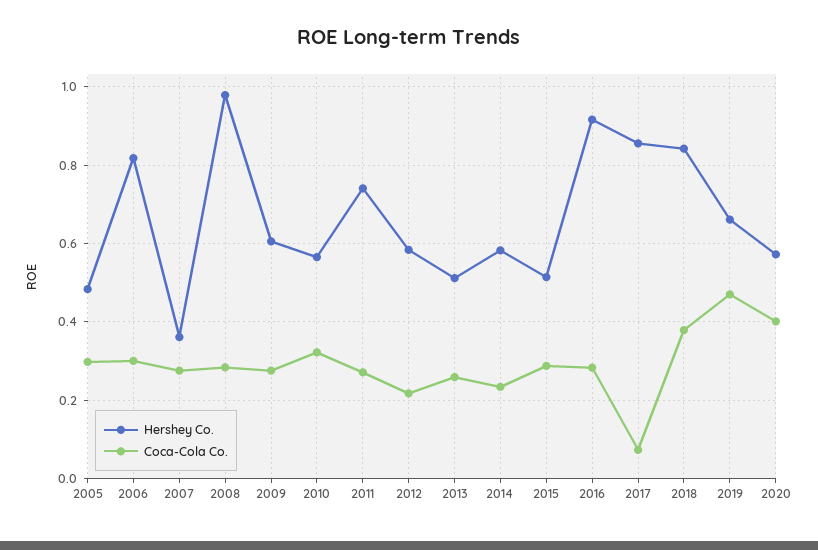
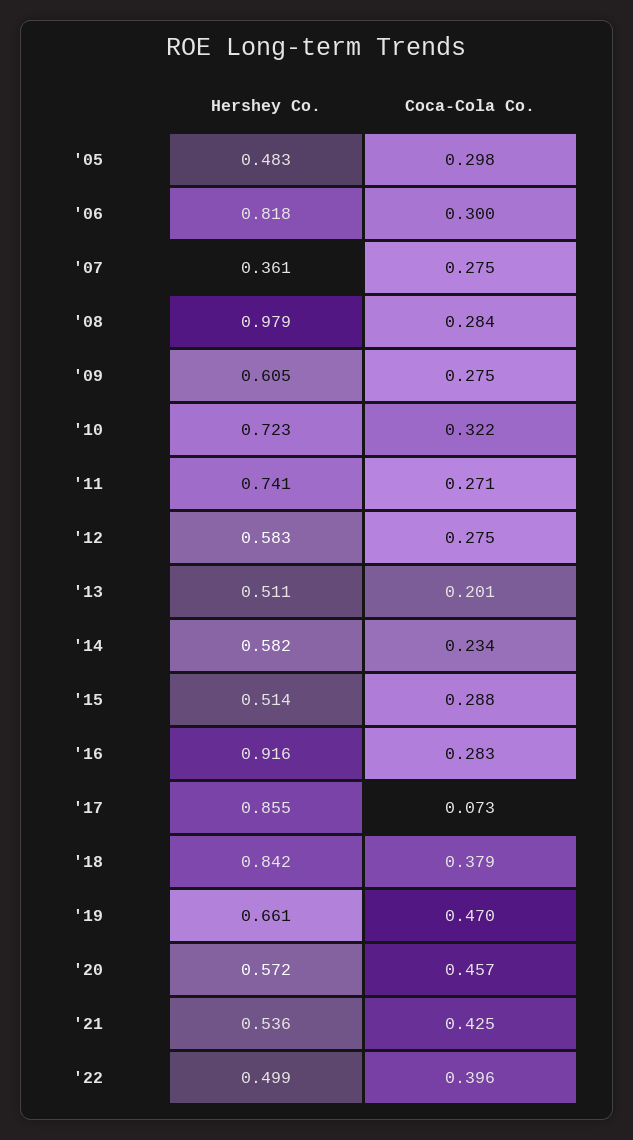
Hershey Co., 2010: 0.56 -> 0.723
Coca-Cola Co., 2012: 0.22 -> 0.275
Coca-Cola Co., 2013: 0.26 -> 0.201
Coca-Cola Co., 2020: 0.4 -> 0.457
Hershey Co., '21: none -> 0.536
Coca-Cola Co., '21: none -> 0.425
Hershey Co., '22: none -> 0.499
Coca-Cola Co., '22: none -> 0.396

